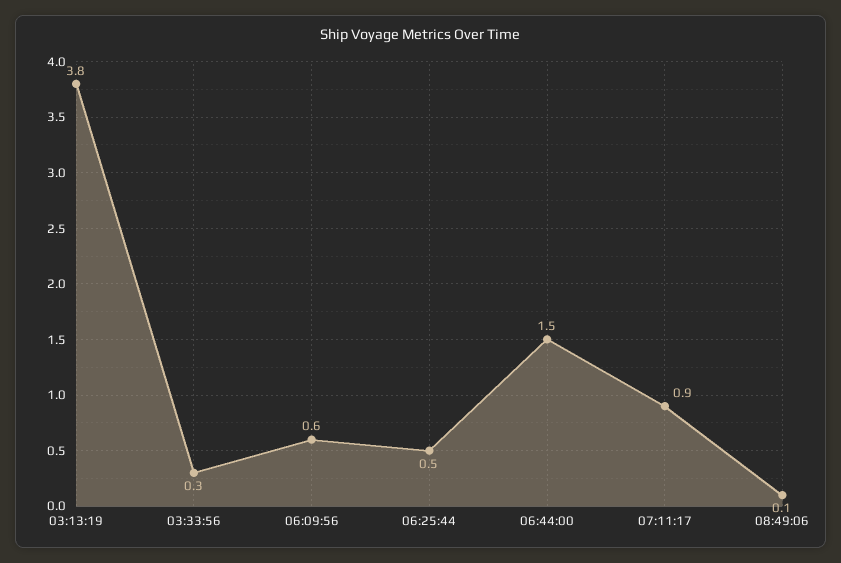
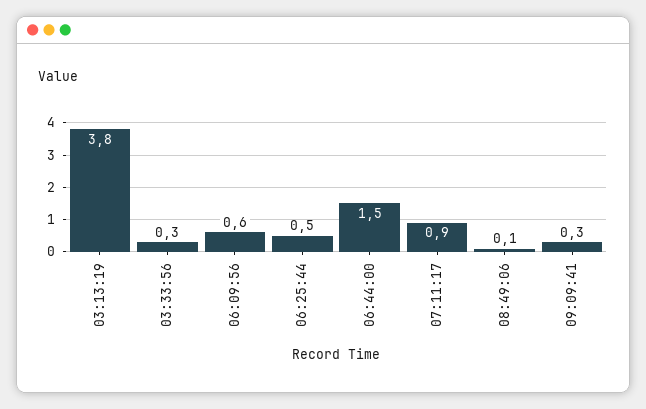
09:09:41: none -> 0.3

